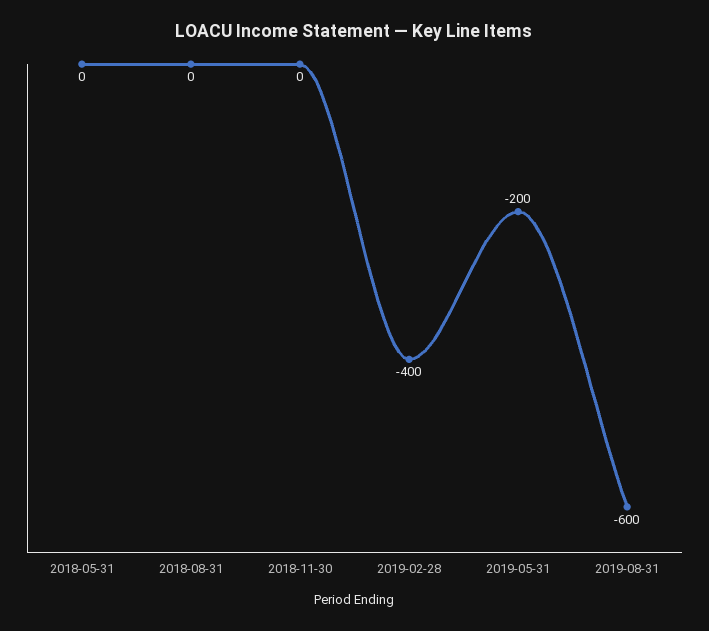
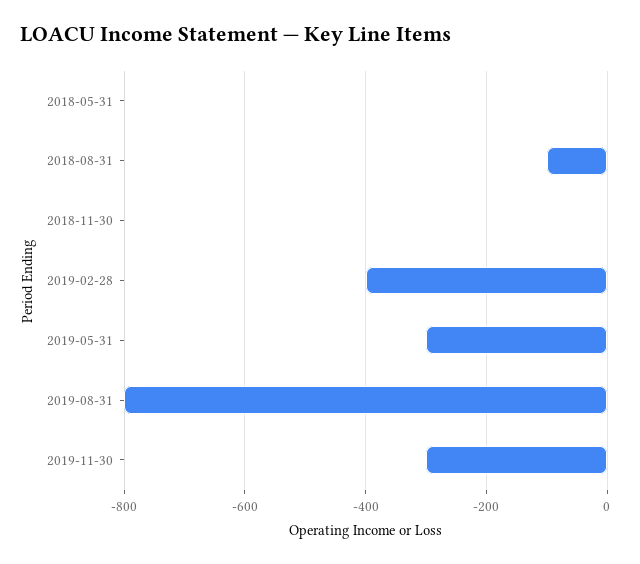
2018-08-31: 0 -> -100
2019-05-31: -200 -> -300
2019-08-31: -600 -> -800
2019-11-30: none -> -300

